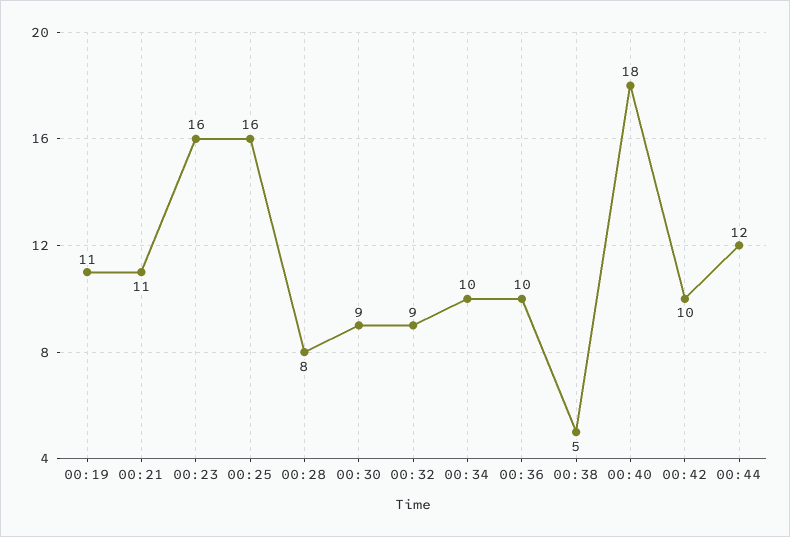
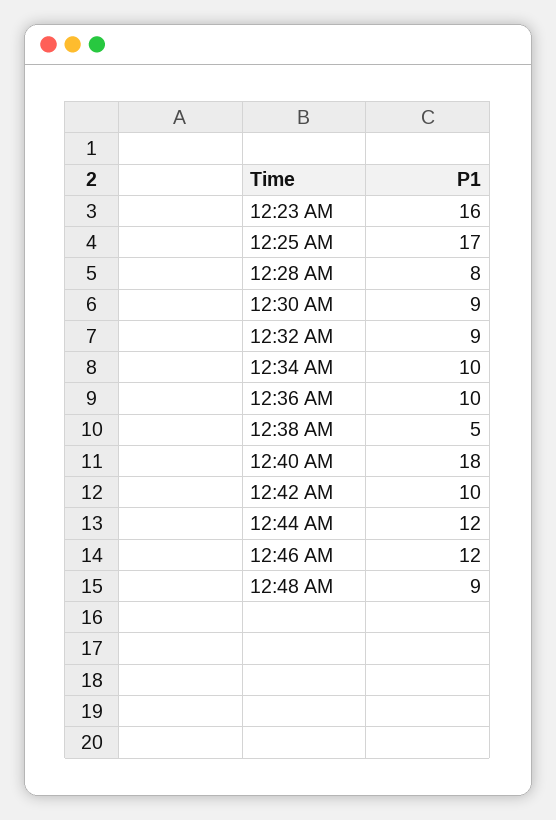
00:19: 11 -> none
00:21: 11 -> none
00:25: 16 -> 17
12:46 AM: none -> 12
12:48 AM: none -> 9

